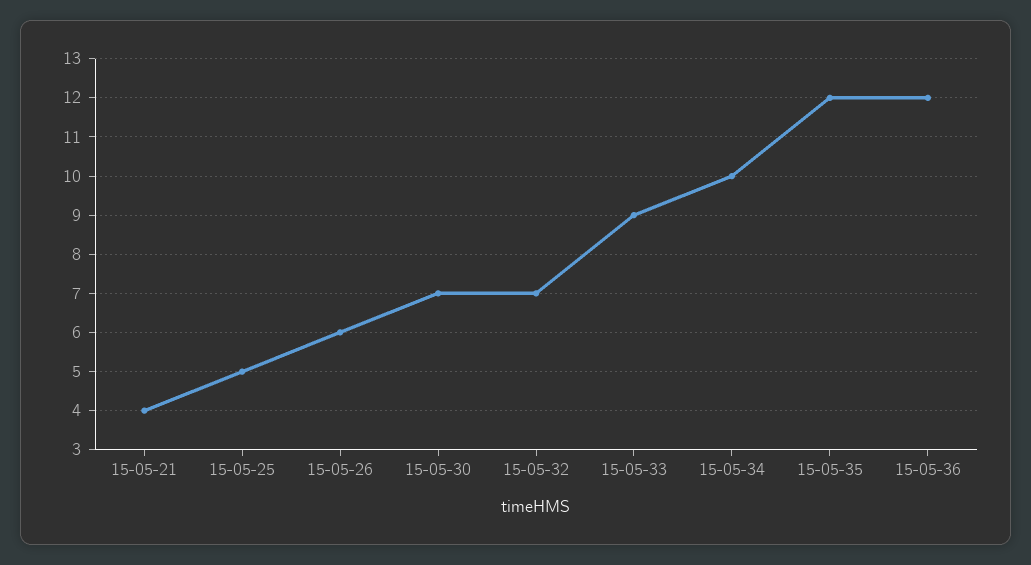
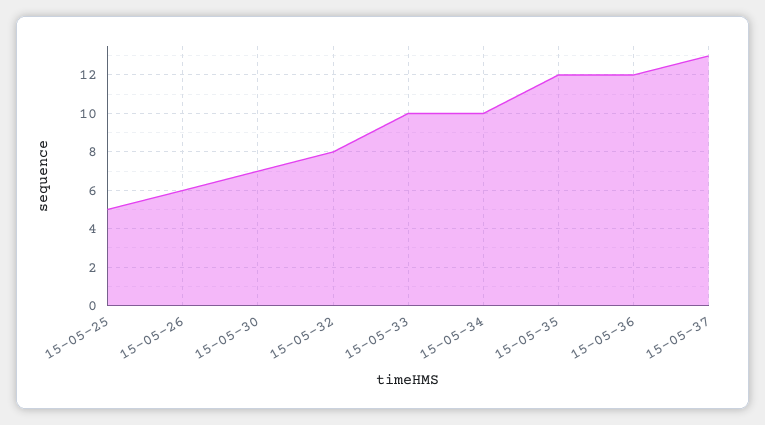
15-05-21: 4 -> none
15-05-32: 7 -> 8
15-05-33: 9 -> 10
15-05-37: none -> 13

